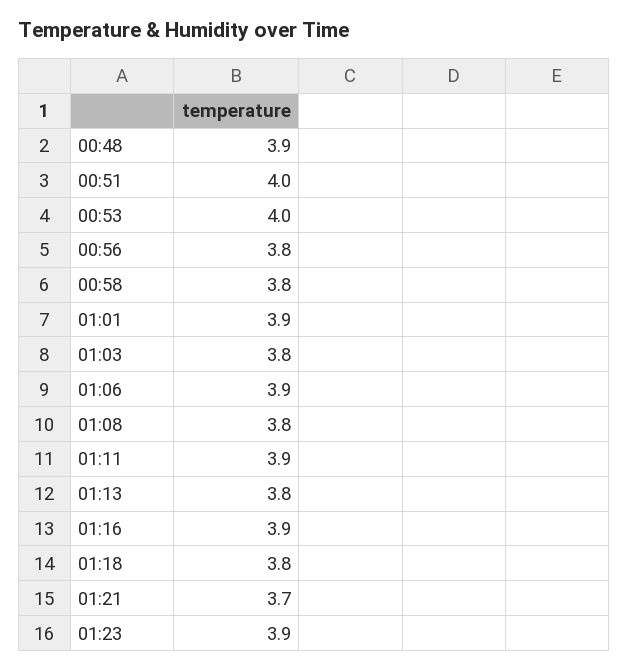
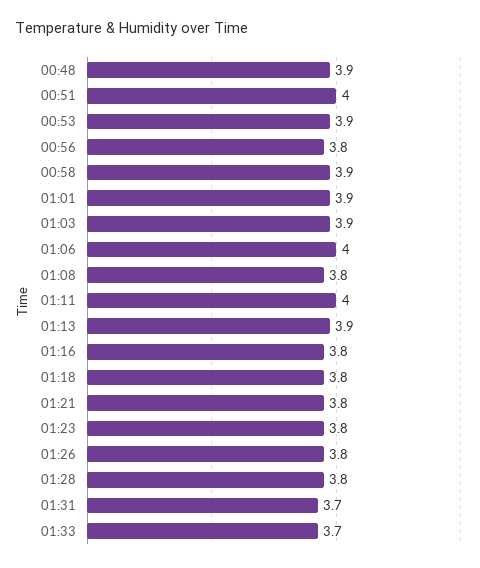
00:53: 4 -> 3.9
00:58: 3.8 -> 3.9
01:03: 3.8 -> 3.9
01:06: 3.9 -> 4
01:11: 3.9 -> 4
01:13: 3.8 -> 3.9
01:16: 3.9 -> 3.8
01:21: 3.7 -> 3.8
01:23: 3.9 -> 3.8
01:26: none -> 3.8
01:28: none -> 3.8
01:31: none -> 3.7
01:33: none -> 3.7

